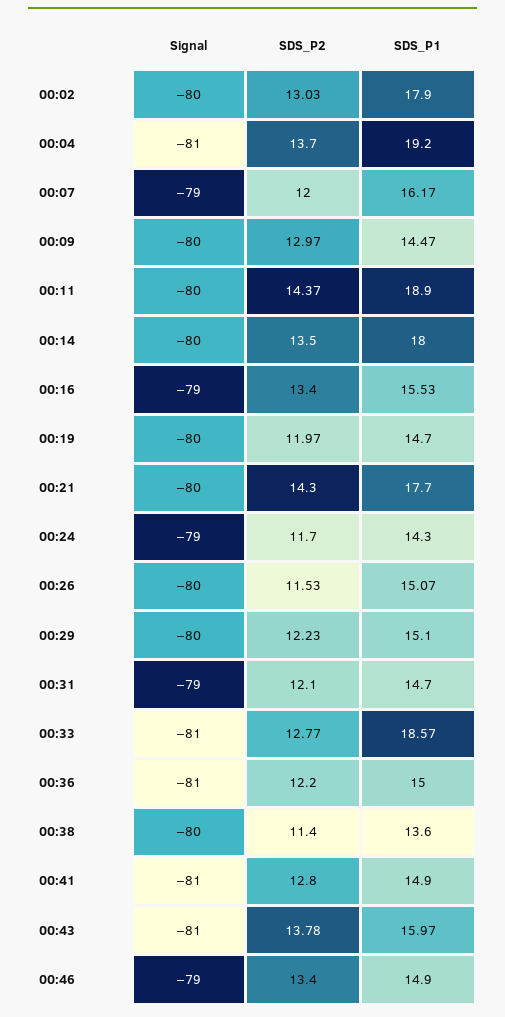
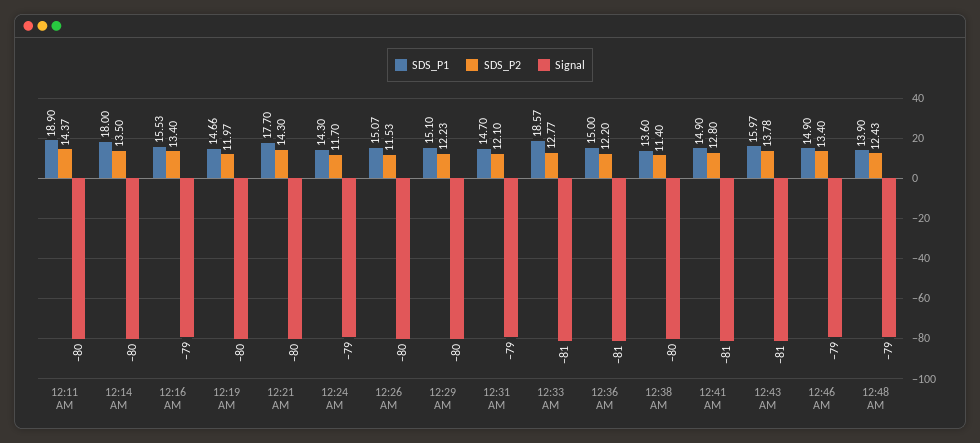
Signal, 00:02: -80 -> none
SDS_P2, 00:02: 13.03 -> none
SDS_P1, 00:02: 17.9 -> none
Signal, 00:04: -81 -> none
SDS_P2, 00:04: 13.7 -> none
SDS_P1, 00:04: 19.2 -> none
Signal, 00:07: -79 -> none
SDS_P2, 00:07: 12 -> none
SDS_P1, 00:07: 16.17 -> none
Signal, 00:09: -80 -> none
SDS_P2, 00:09: 12.97 -> none
SDS_P1, 00:09: 14.47 -> none
SDS_P1, 00:19: 14.7 -> 14.66
SDS_P1, 12:48 AM: none -> 13.9
SDS_P2, 12:48 AM: none -> 12.43
Signal, 12:48 AM: none -> -79

